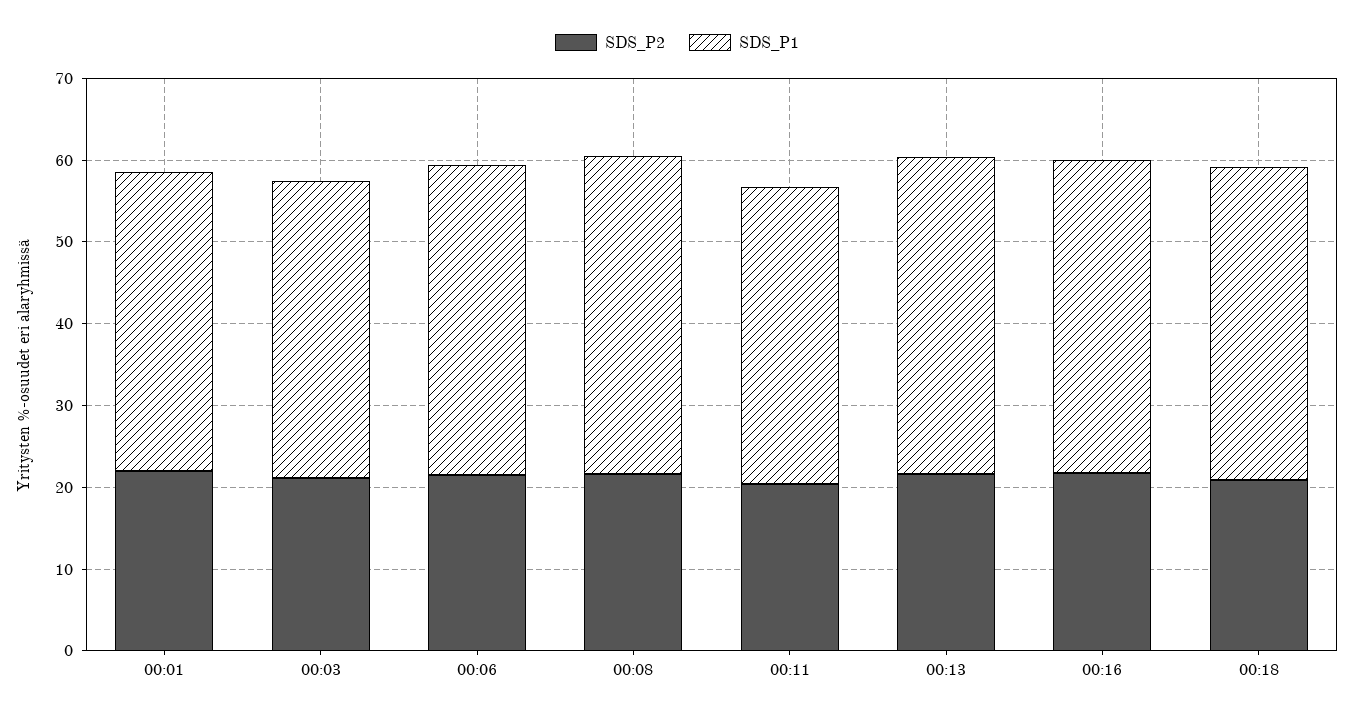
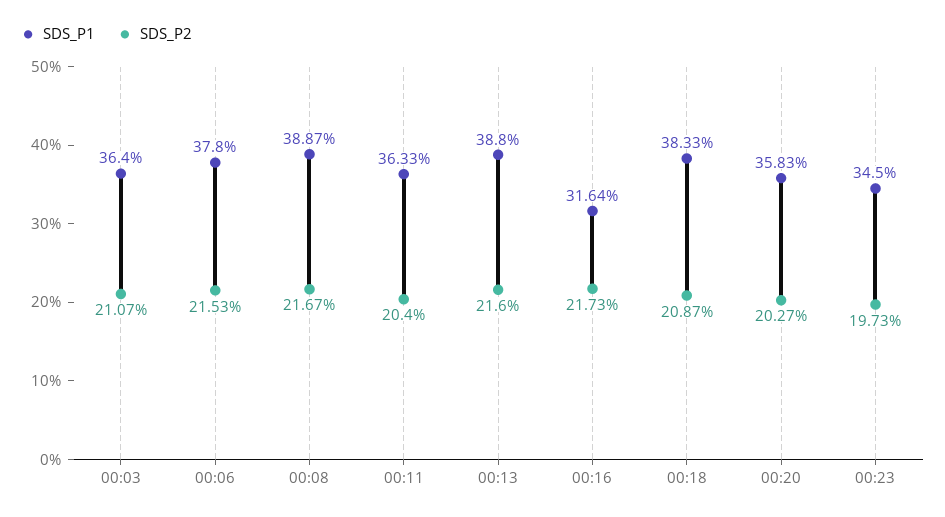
SDS_P2, 00:01: 22 -> none
SDS_P1, 00:01: 36 -> none
SDS_P1, 00:16: 38 -> 31.64
SDS_P1, 00:20: none -> 35.83
SDS_P2, 00:20: none -> 20.27
SDS_P1, 00:23: none -> 34.5
SDS_P2, 00:23: none -> 19.73

